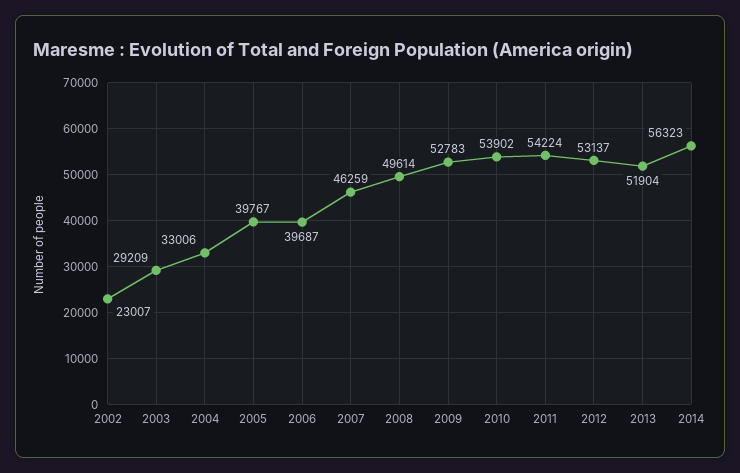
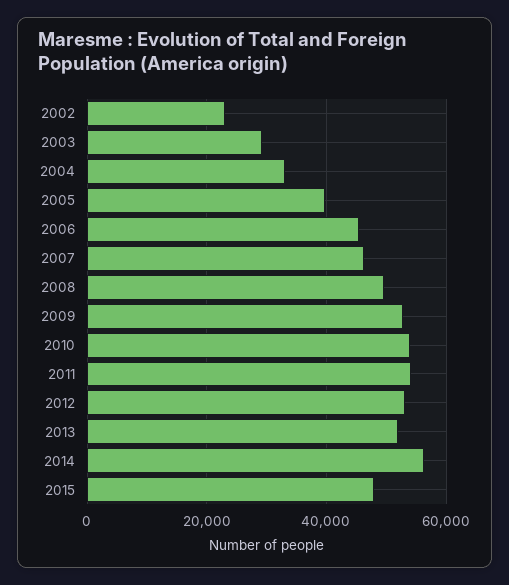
2006: 39687 -> 46000
2015: none -> 48000

